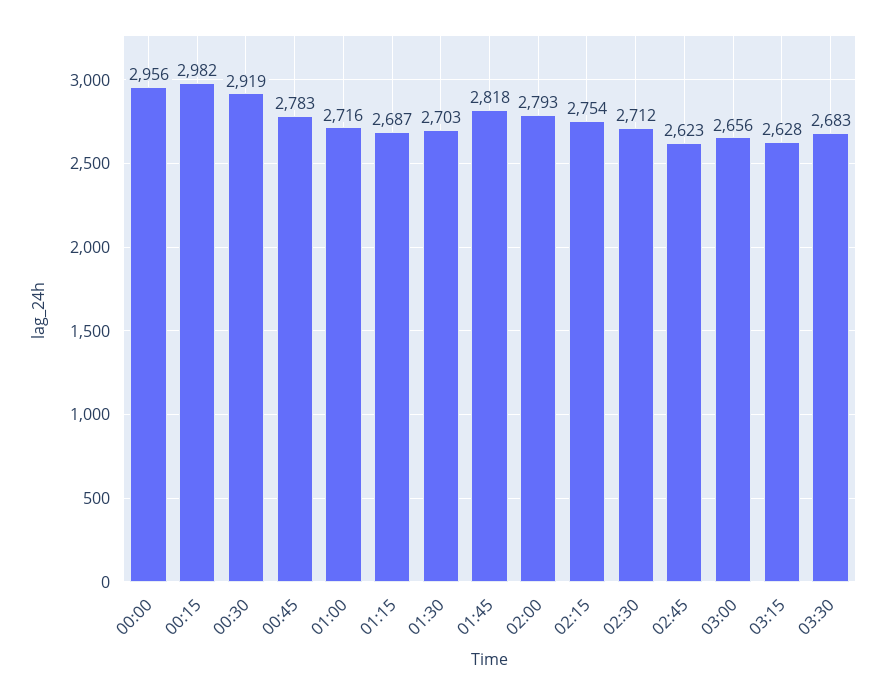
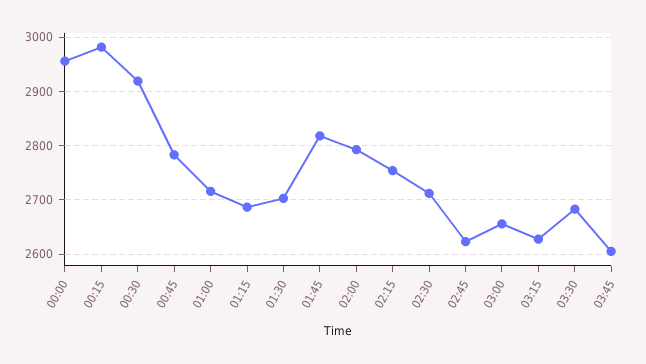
03:45: none -> 2600

